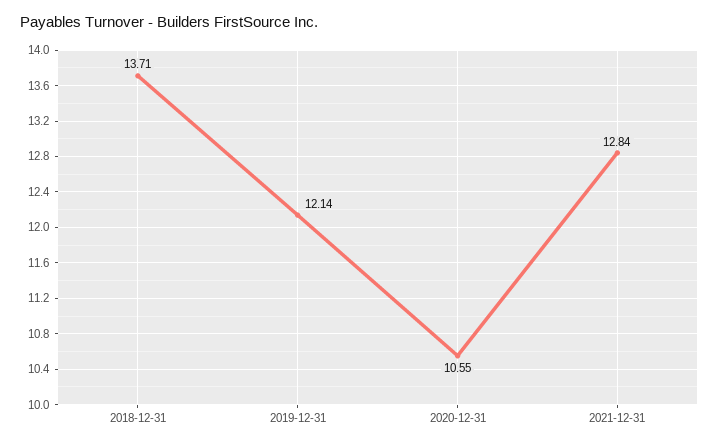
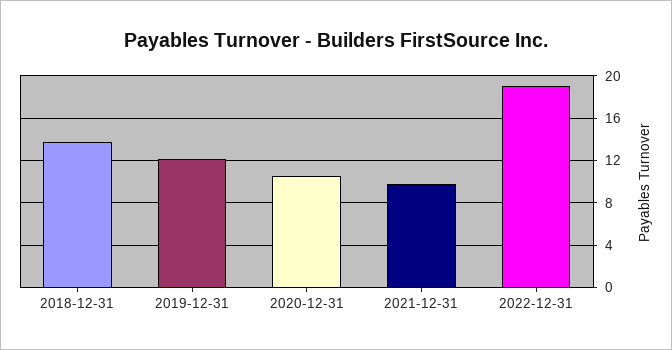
2021-12-31: 12.84 -> 10
2022-12-31: none -> 19

